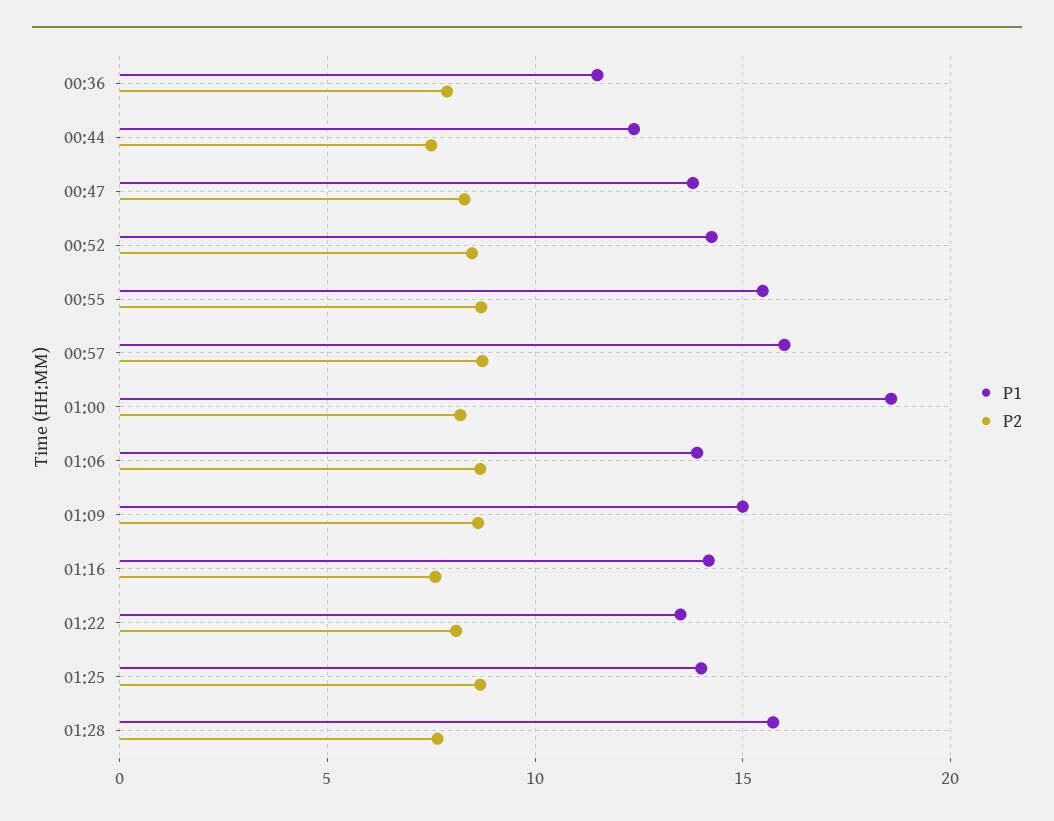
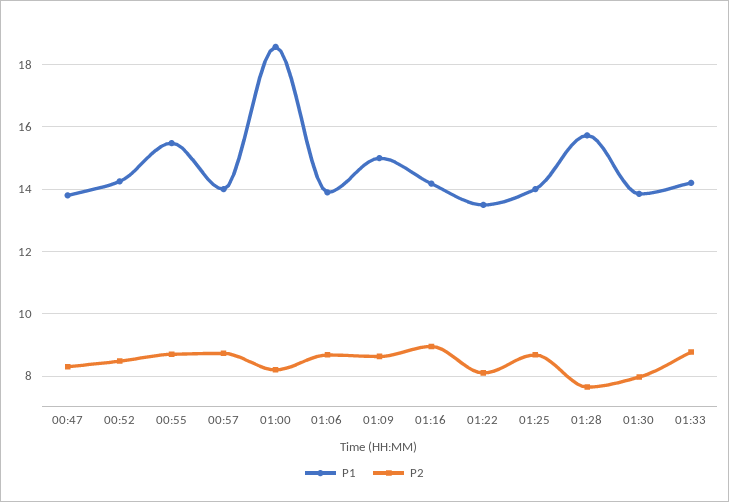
P1, 00:36: 11.5 -> none
P2, 00:36: 8 -> none
P1, 00:44: 12.5 -> none
P2, 00:44: 7.5 -> none
P1, 00:57: 16 -> 14
P2, 01:16: 7.5 -> 9
P1, 01:30: none -> 13.8
P2, 01:30: none -> 8
P1, 01:33: none -> 14.2
P2, 01:33: none -> 8.8

